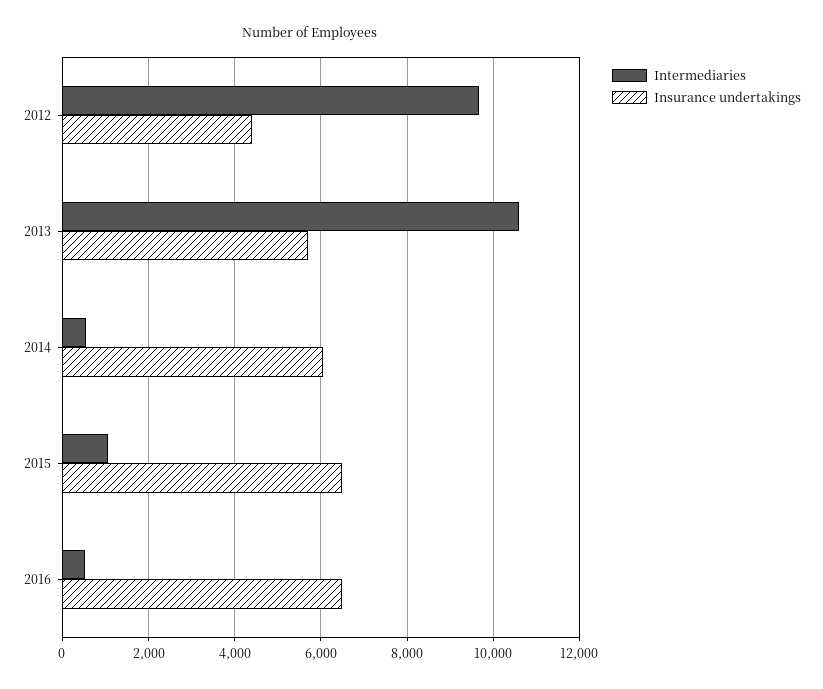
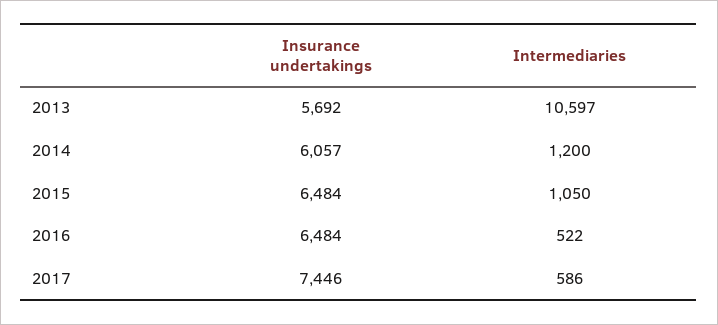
Intermediaries, 2012: 9600 -> none
Insurance undertakings, 2012: 4400 -> none
Intermediaries, 2014: 600 -> 1200
Insurance undertakings, 2017: none -> 7446
Intermediaries, 2017: none -> 586

